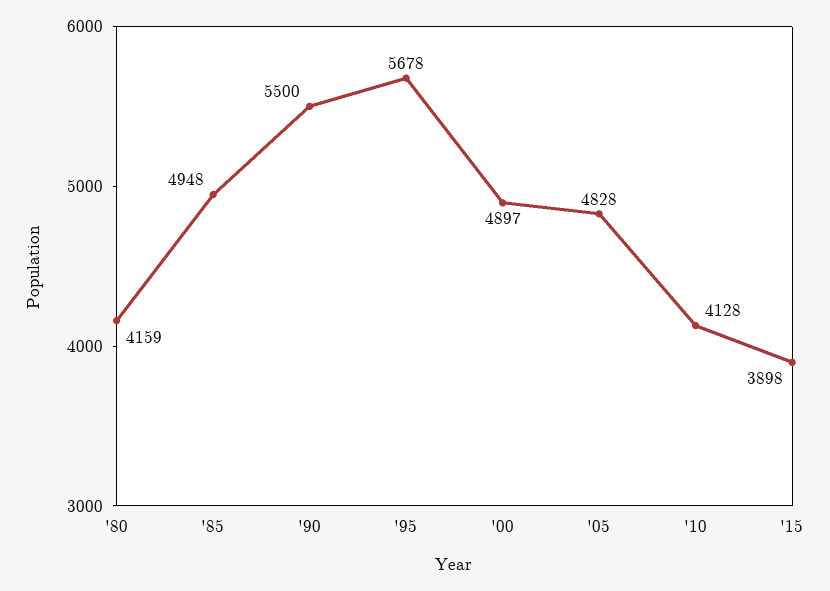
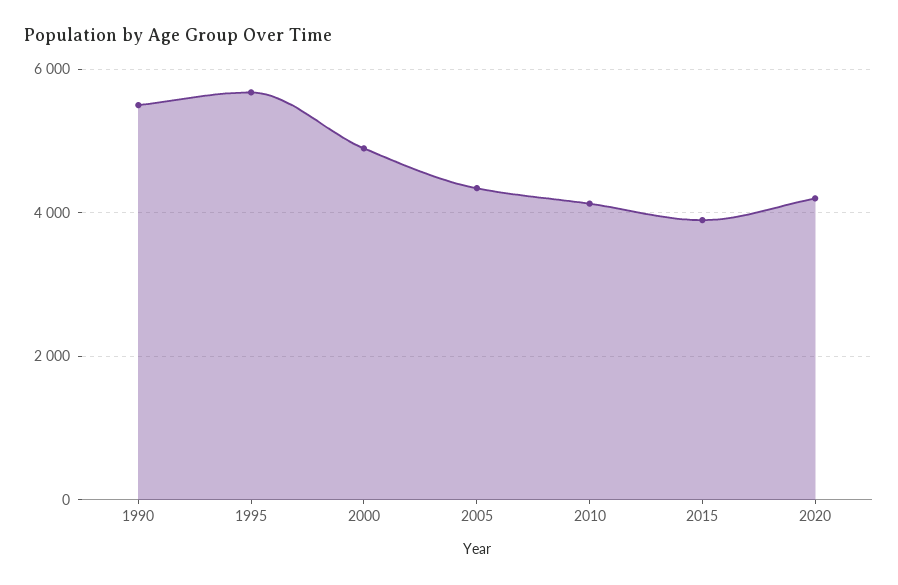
'80: 4159 -> none
'85: 4948 -> none
'05: 4828 -> 4400
2020: none -> 4200

